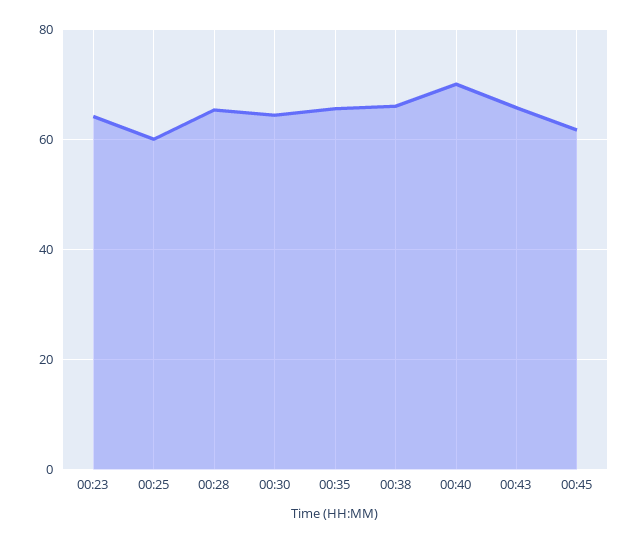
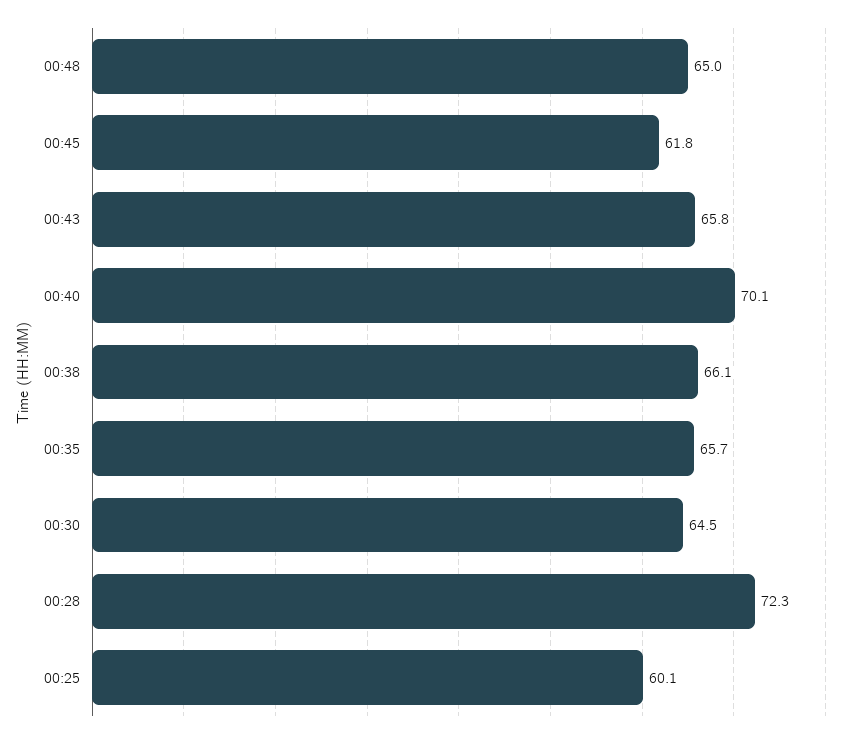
00:23: 64 -> none
00:28: 66 -> 72.3
00:48: none -> 65

